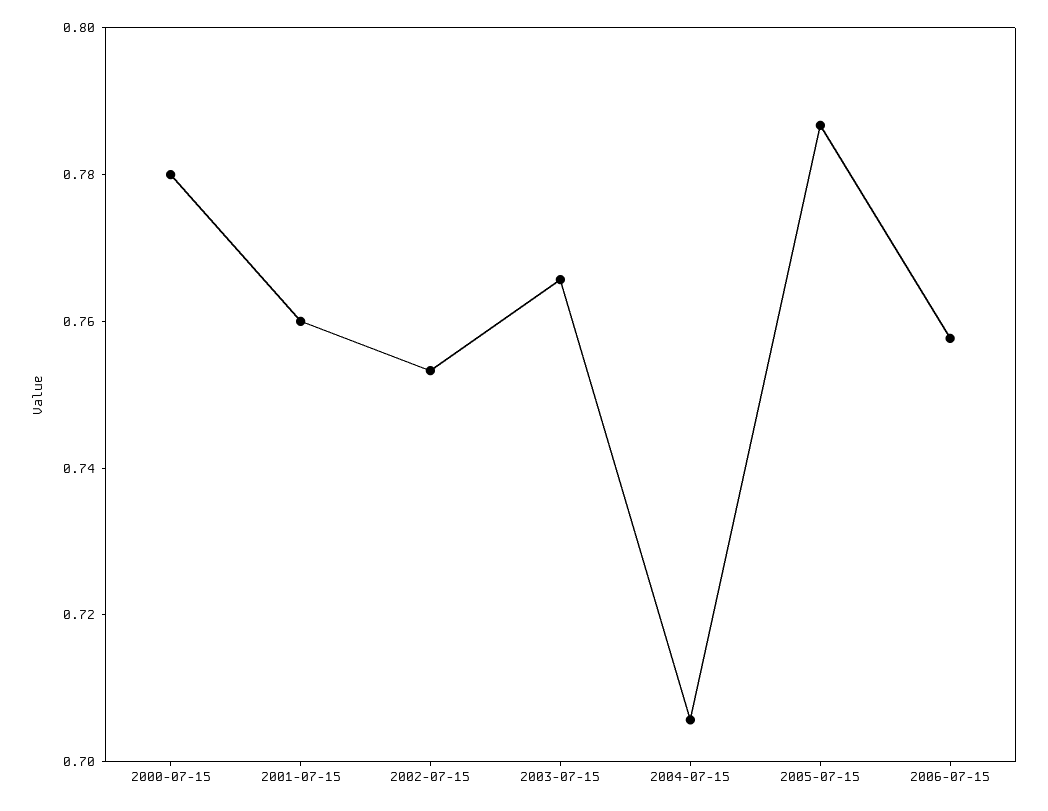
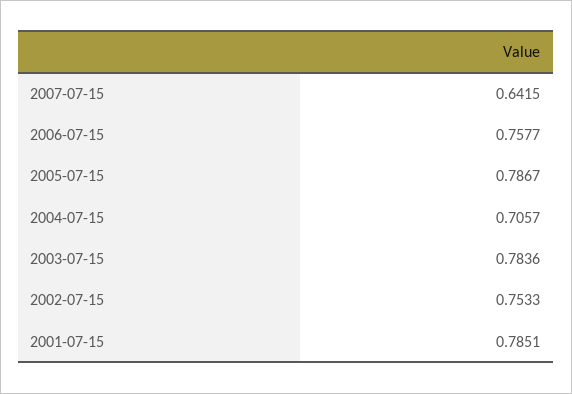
2000-07-15: 0.78 -> none
2001-07-15: 0.76 -> 0.7851
2003-07-15: 0.765 -> 0.7836
2007-07-15: none -> 0.6415

